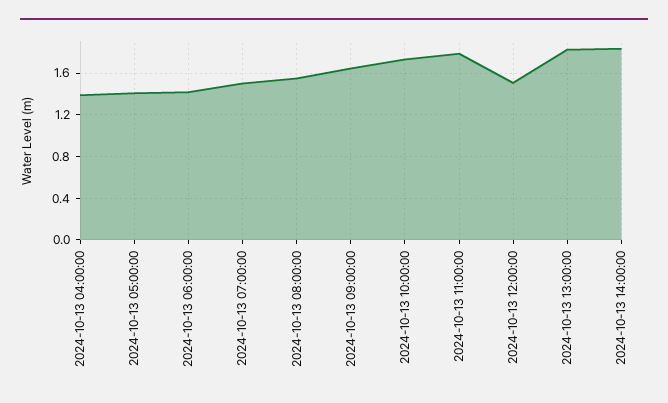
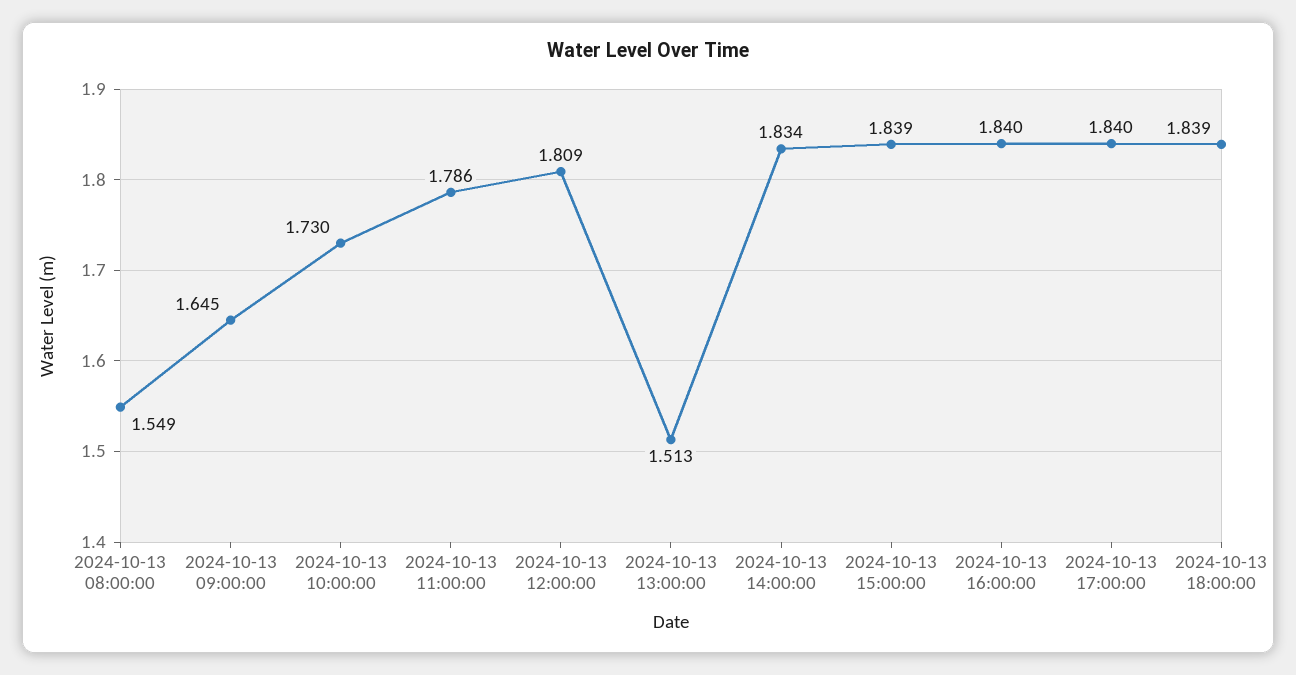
2024-10-13 04:00:00: 1.4 -> none
2024-10-13 05:00:00: 1.4 -> none
2024-10-13 06:00:00: 1.4 -> none
2024-10-13 07:00:00: 1.5 -> none
2024-10-13 12:00:00: 1.5 -> 1.809
2024-10-13 13:00:00: 1.8 -> 1.513
2024-10-13 15:00:00: none -> 1.839
2024-10-13 16:00:00: none -> 1.84
2024-10-13 17:00:00: none -> 1.84
2024-10-13 18:00:00: none -> 1.839

